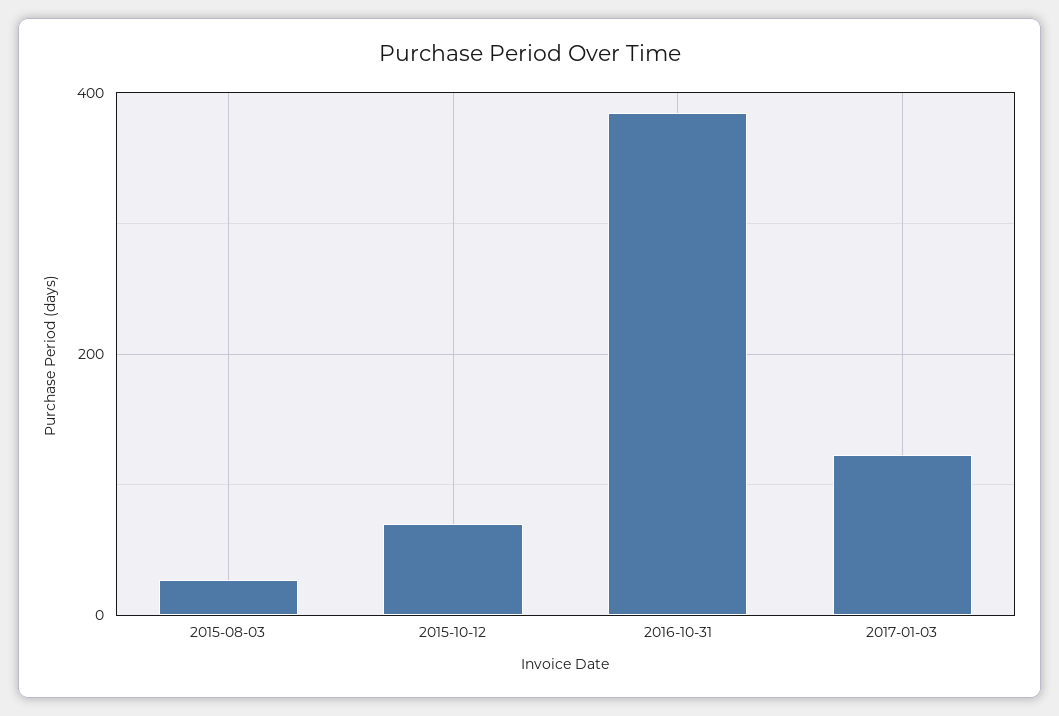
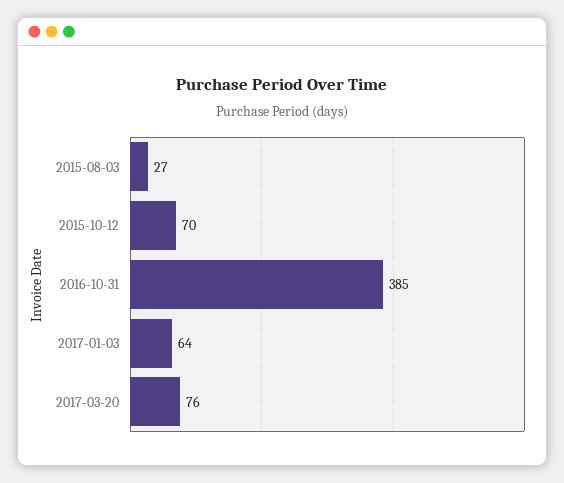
2017-01-03: 120 -> 64
2017-03-20: none -> 76

